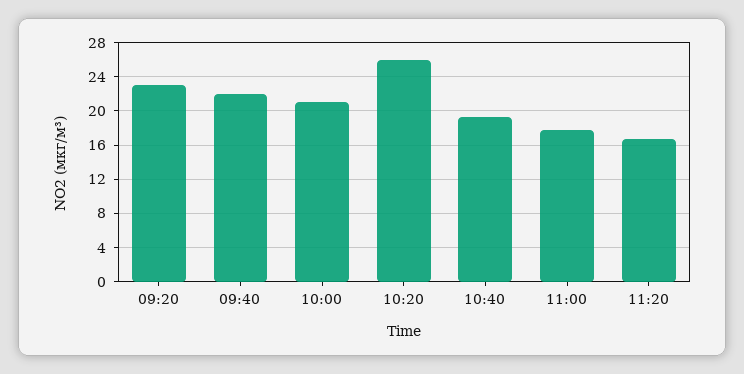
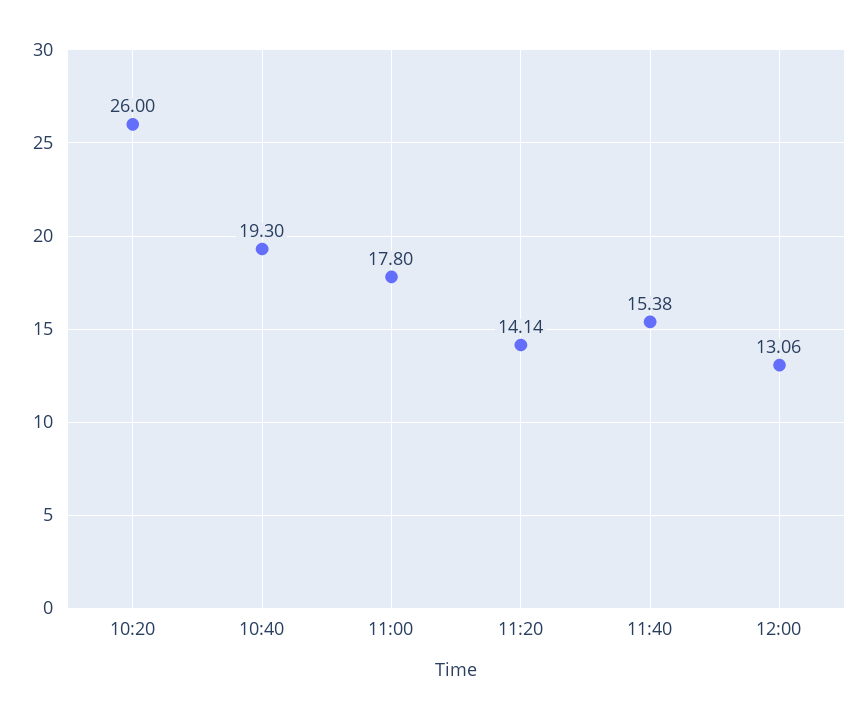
09:20: 23 -> none
09:40: 22 -> none
10:00: 21 -> none
11:20: 17 -> 14.14
11:40: none -> 15.38
12:00: none -> 13.06

